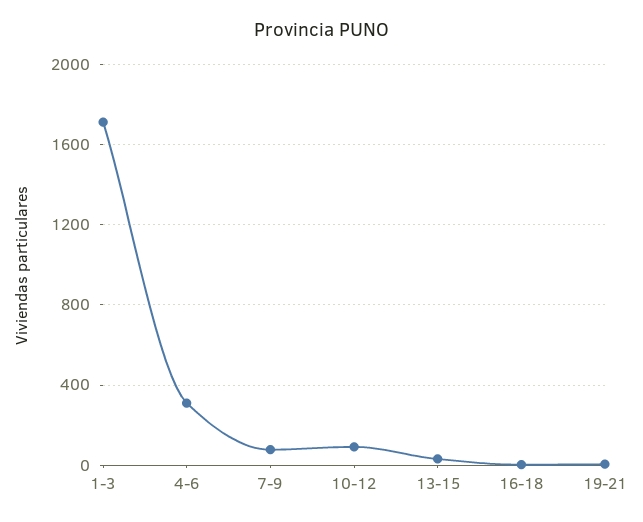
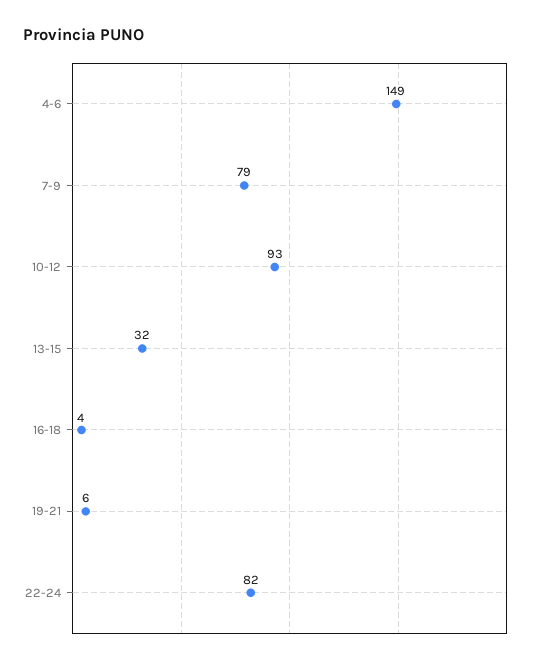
1-3: 1700 -> none
4-6: 300 -> 149
22-24: none -> 82

